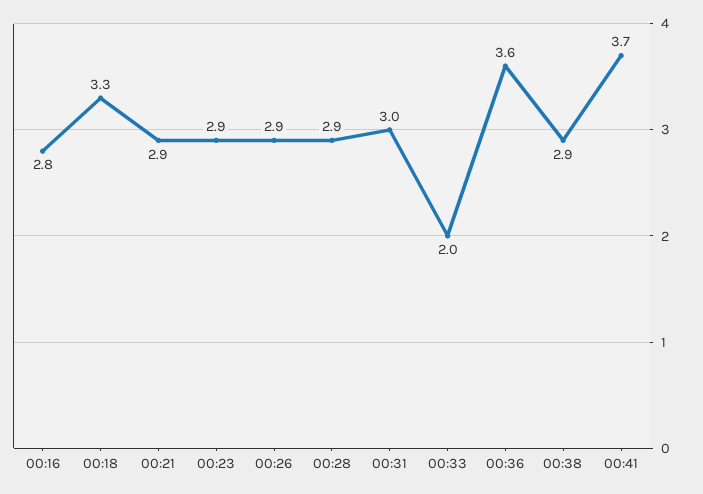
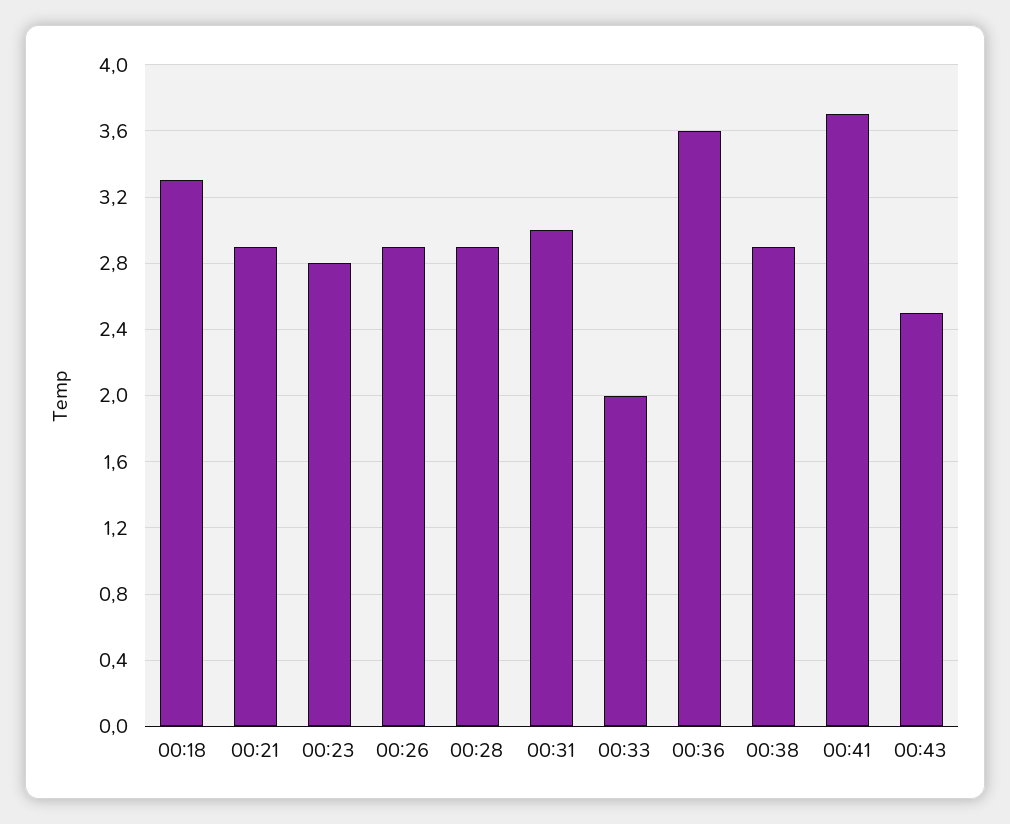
00:16: 2.8 -> none
00:23: 2.9 -> 2.8
00:43: none -> 2.5

